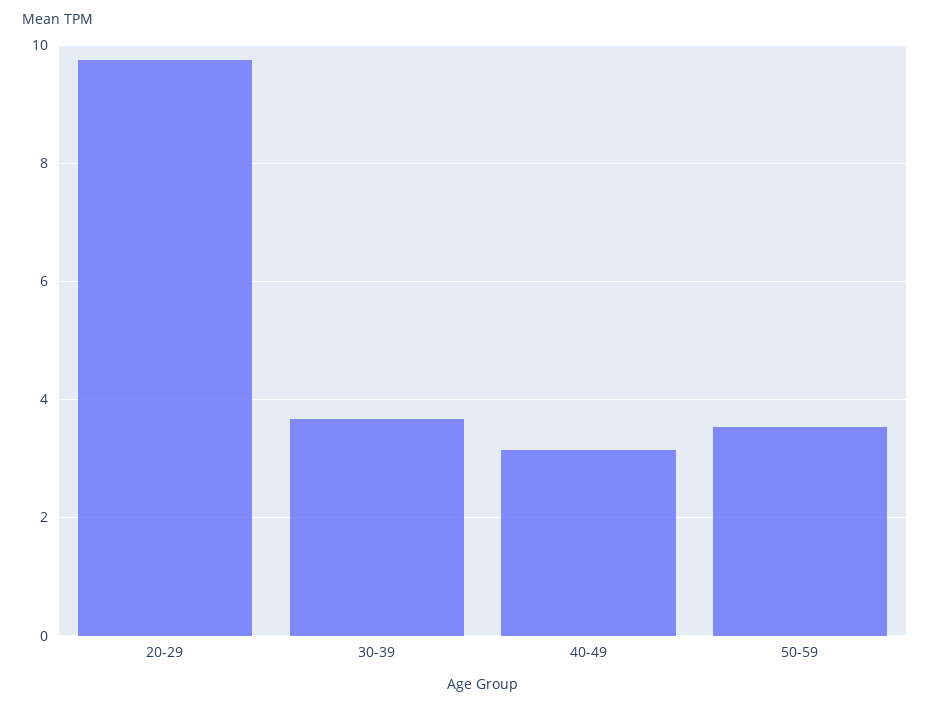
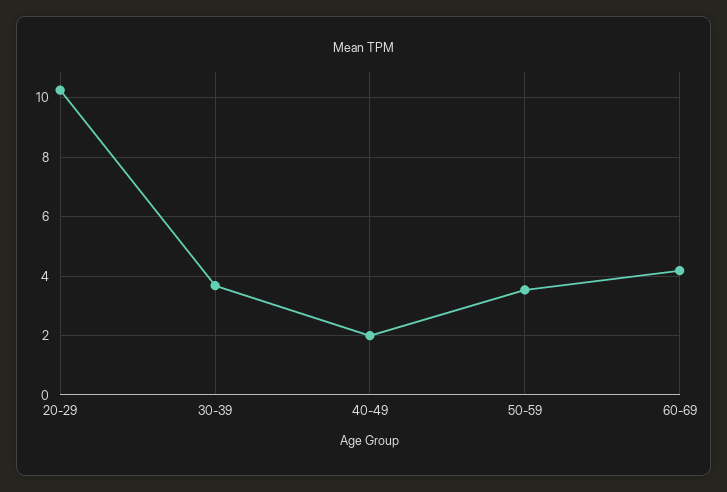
20-29: 9.8 -> 10.25
40-49: 3.2 -> 2
60-69: none -> 4.25

